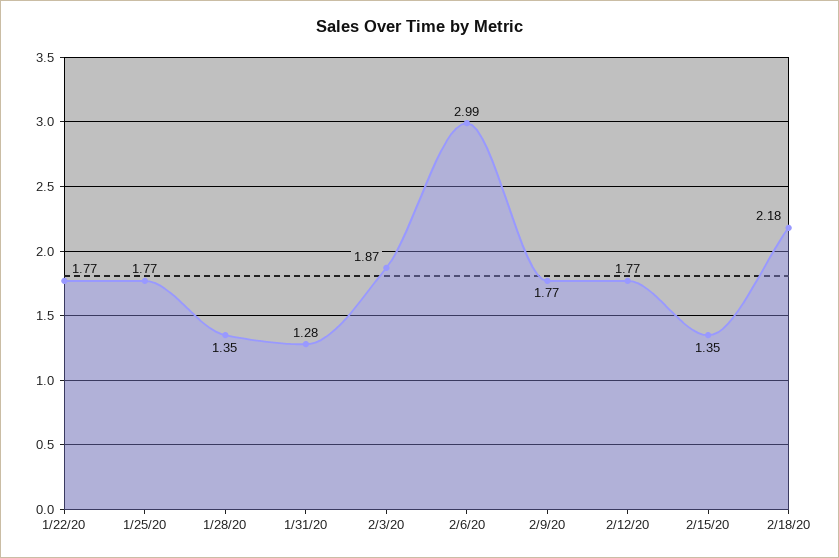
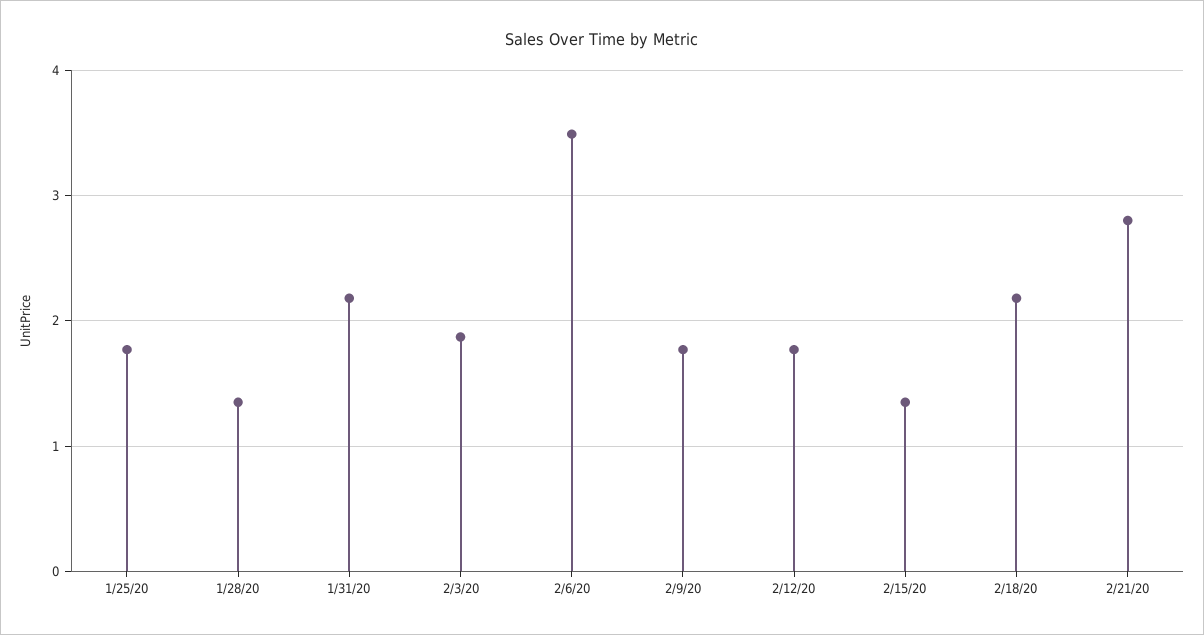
1/22/20: 1.77 -> none
1/31/20: 1.28 -> 2.2
2/6/20: 2.99 -> 3.5
2/21/20: none -> 2.8

